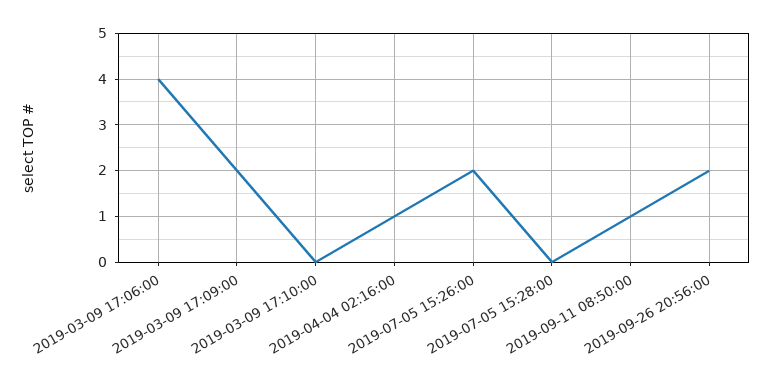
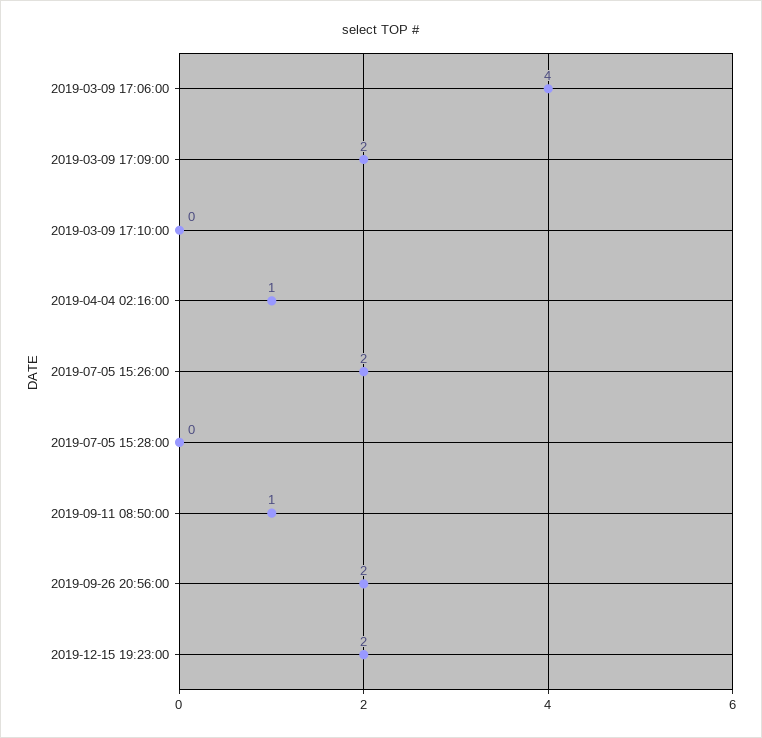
2019-12-15 19:23:00: none -> 2

